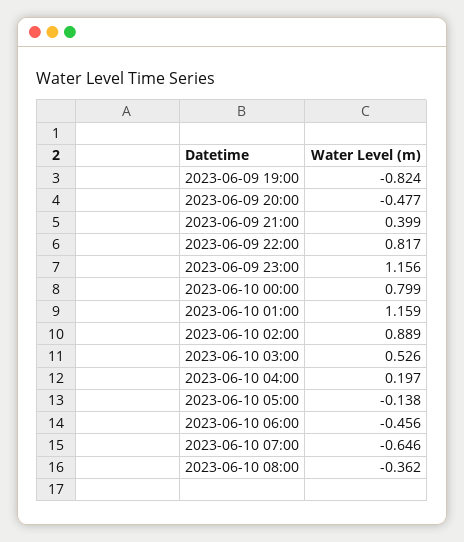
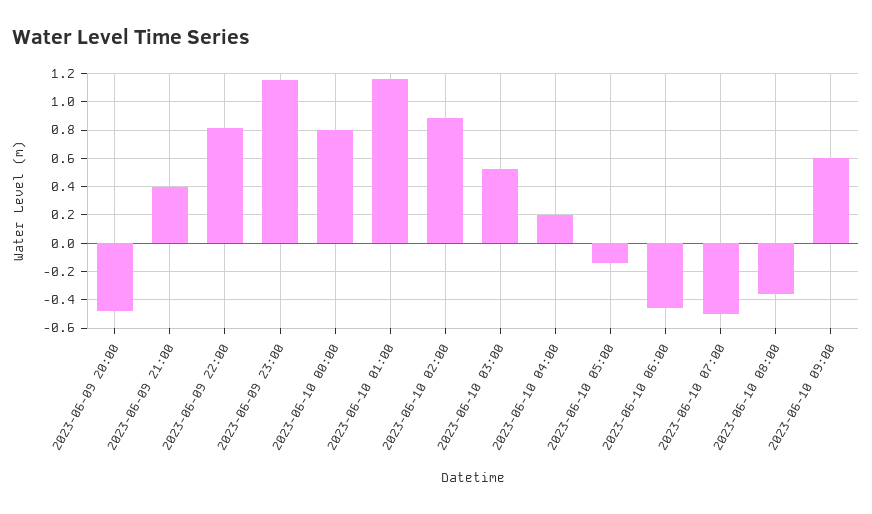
2023-06-09 19:00: -0.824 -> none
2023-06-10 07:00: -0.646 -> -0.5
2023-06-10 09:00: none -> 0.6

